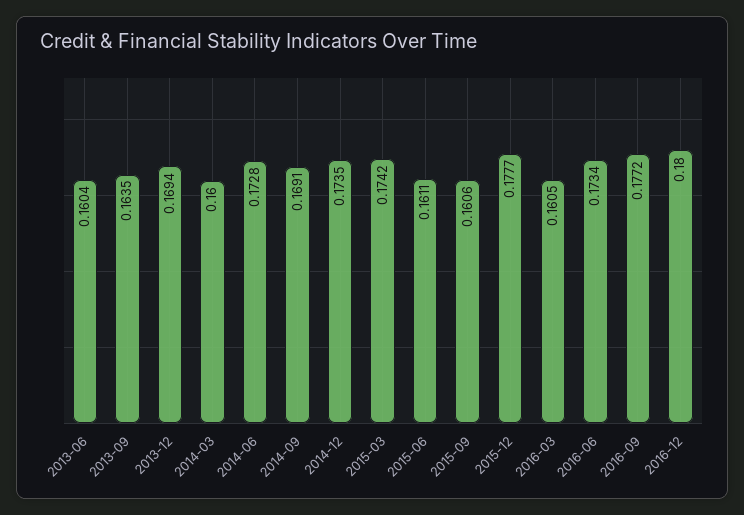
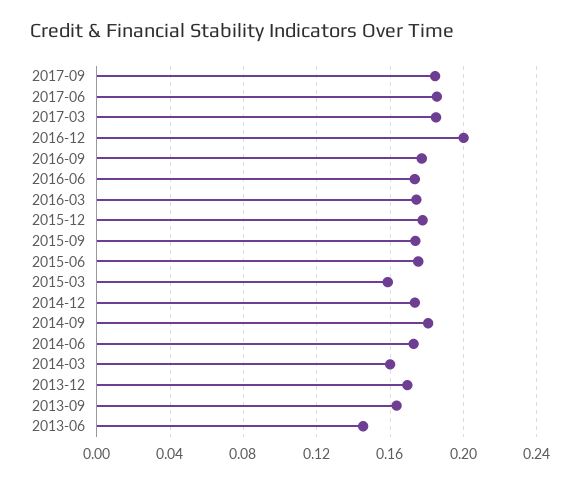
2013-06: 0.1604 -> 0.145
2014-09: 0.1691 -> 0.18
2015-03: 0.1742 -> 0.16
2015-06: 0.1611 -> 0.175
2015-09: 0.1606 -> 0.175
2016-03: 0.1605 -> 0.175
2016-12: 0.18 -> 0.2
2017-09: none -> 0.185
2017-06: none -> 0.185
2017-03: none -> 0.185

